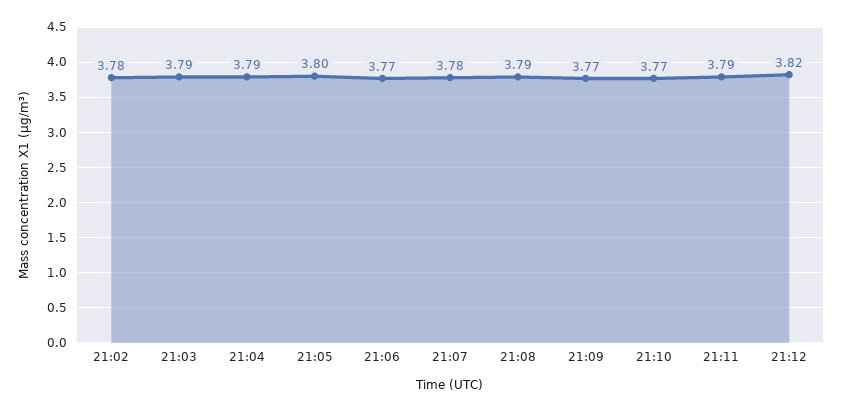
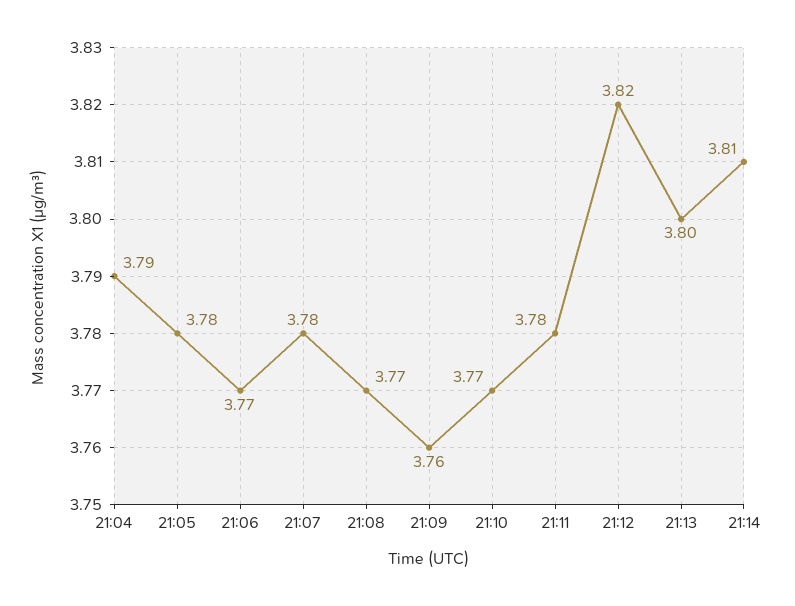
21:02: 3.78 -> none
21:03: 3.79 -> none
21:05: 3.8 -> 3.78
21:08: 3.79 -> 3.77
21:09: 3.77 -> 3.76
21:11: 3.79 -> 3.78
21:13: none -> 3.8
21:14: none -> 3.81

